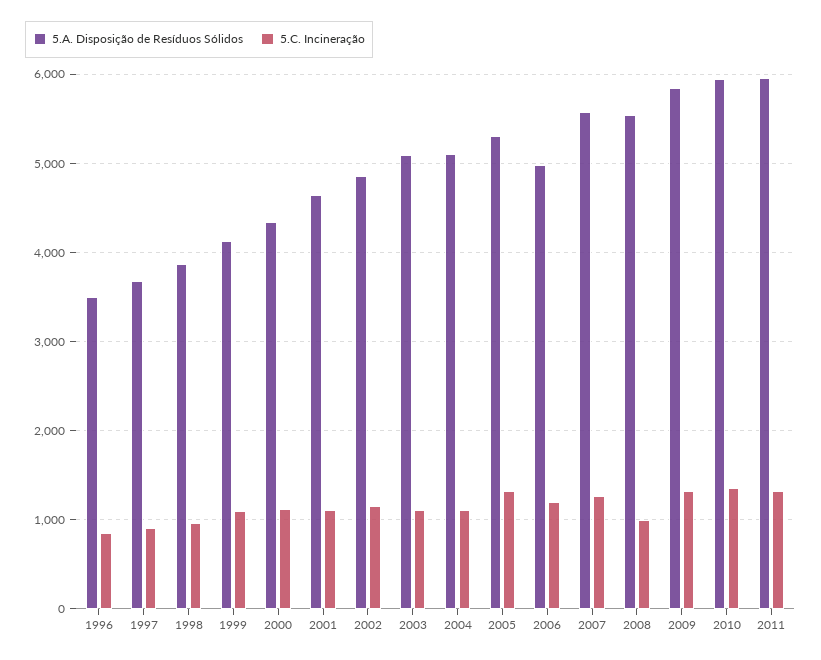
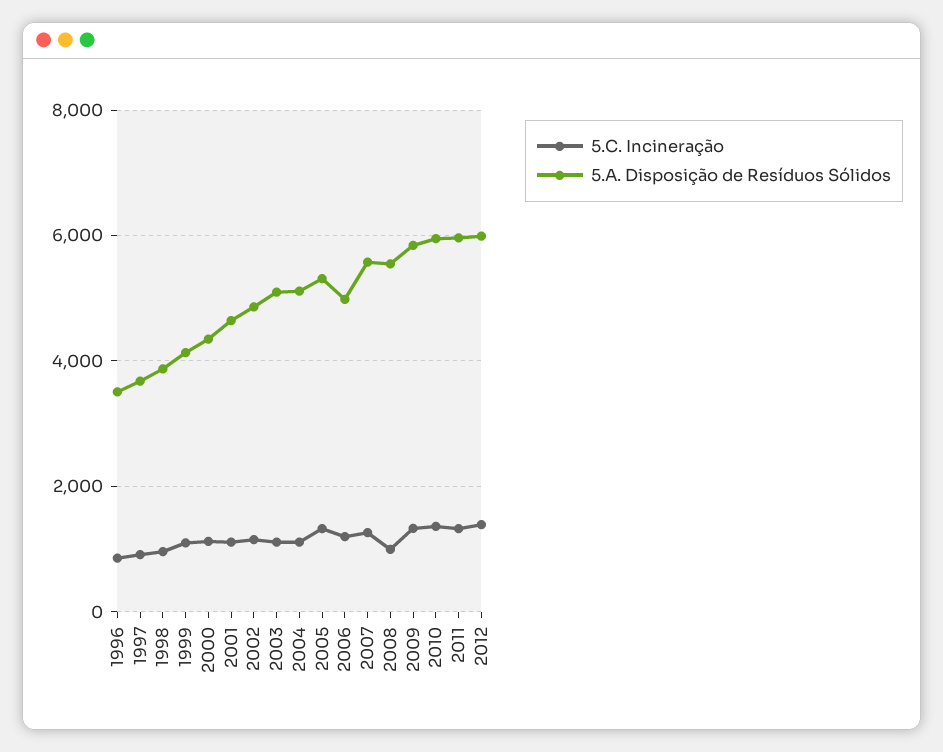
5.C. Incineração, 2012: none -> 1400
5.A. Disposição de Resíduos Sólidos, 2012: none -> 6000

